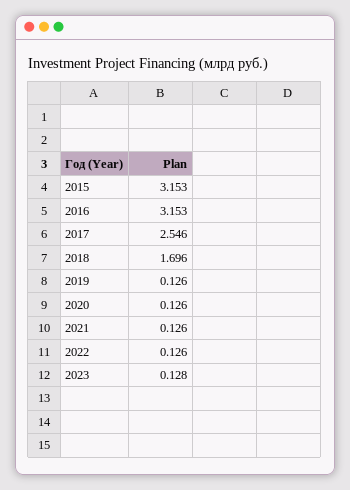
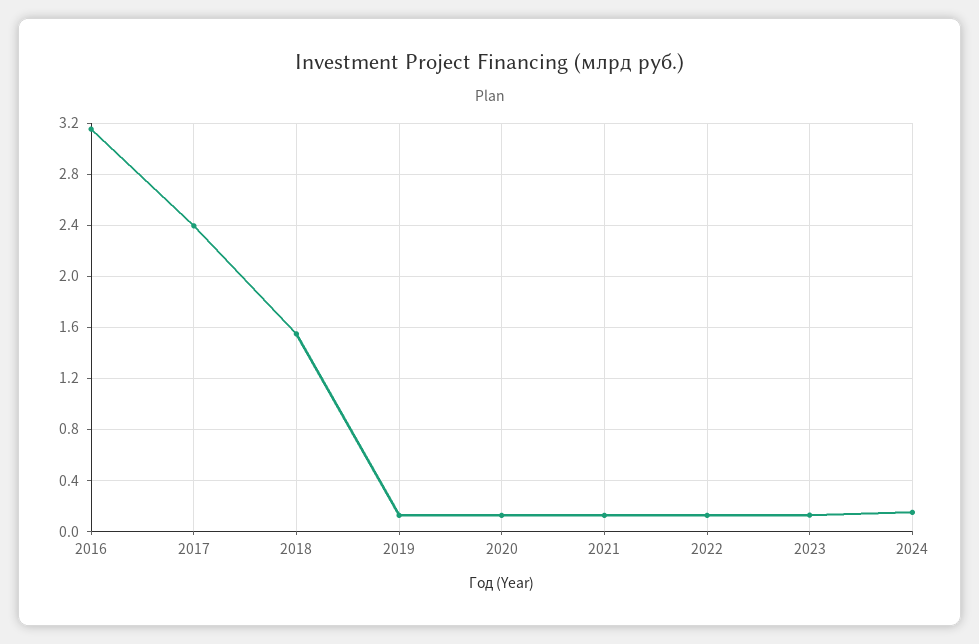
2015: 3.153 -> none
2017: 2.546 -> 2.4
2018: 1.696 -> 1.55
2024: none -> 0.15

